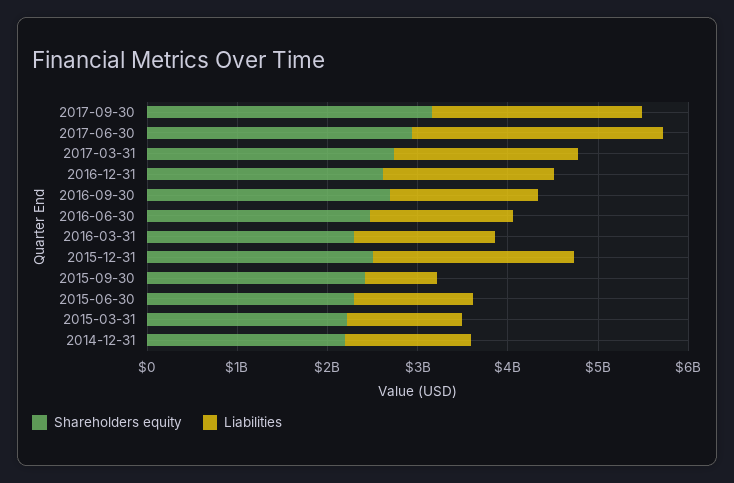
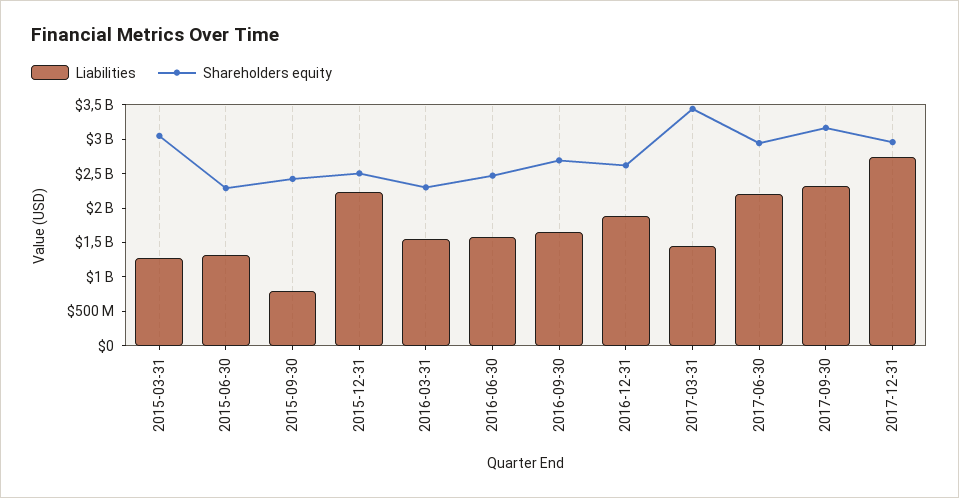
Liabilities, 2017-06-30: 2800000000 -> 2250000000
Shareholders equity, 2017-03-31: 2800000000 -> 3500000000
Liabilities, 2017-03-31: 2000000000 -> 1500000000
Shareholders equity, 2015-03-31: 2200000000 -> 3000000000
Shareholders equity, 2014-12-31: 2200000000 -> none
Liabilities, 2014-12-31: 1400000000 -> none
Liabilities, 2017-12-31: none -> 2750000000
Shareholders equity, 2017-12-31: none -> 3000000000

